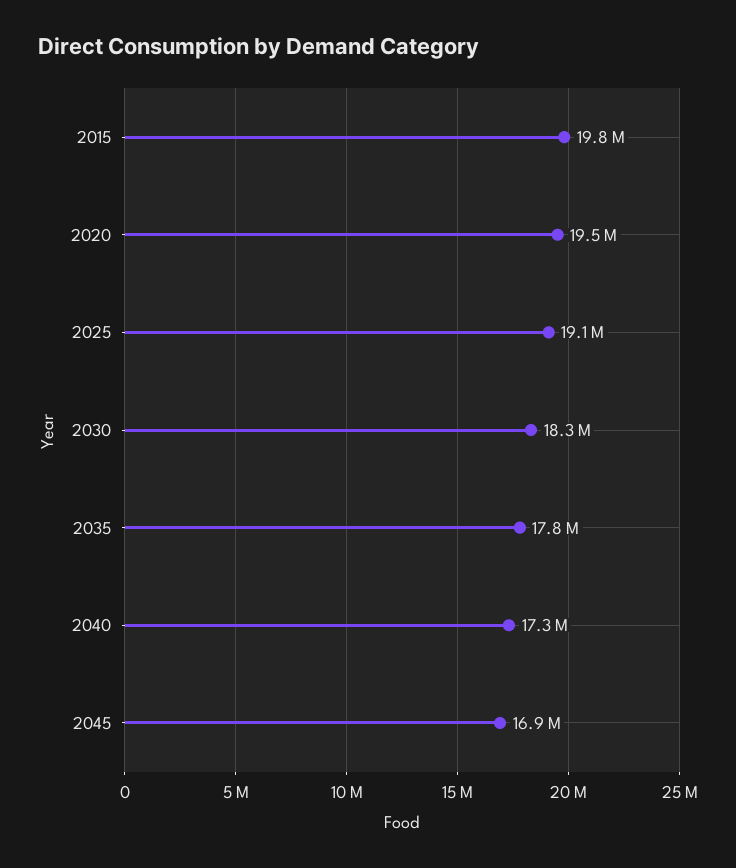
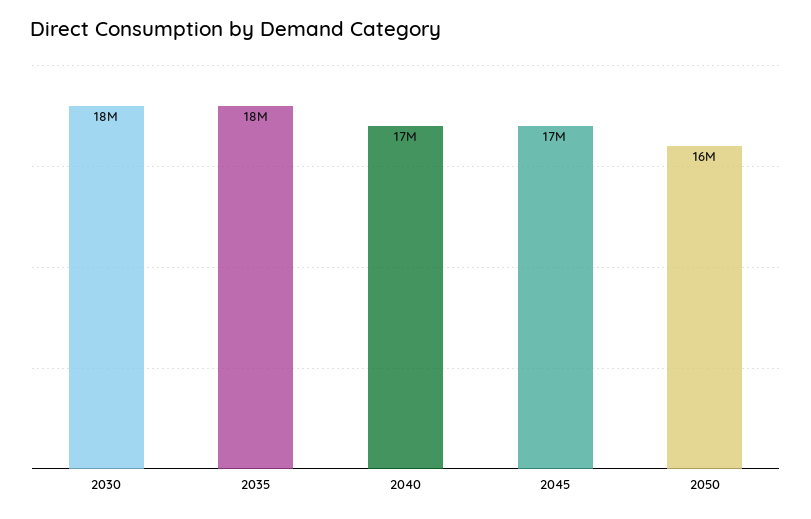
2015: 19800000 -> none
2020: 19500000 -> none
2025: 19100000 -> none
2050: none -> 16000000

